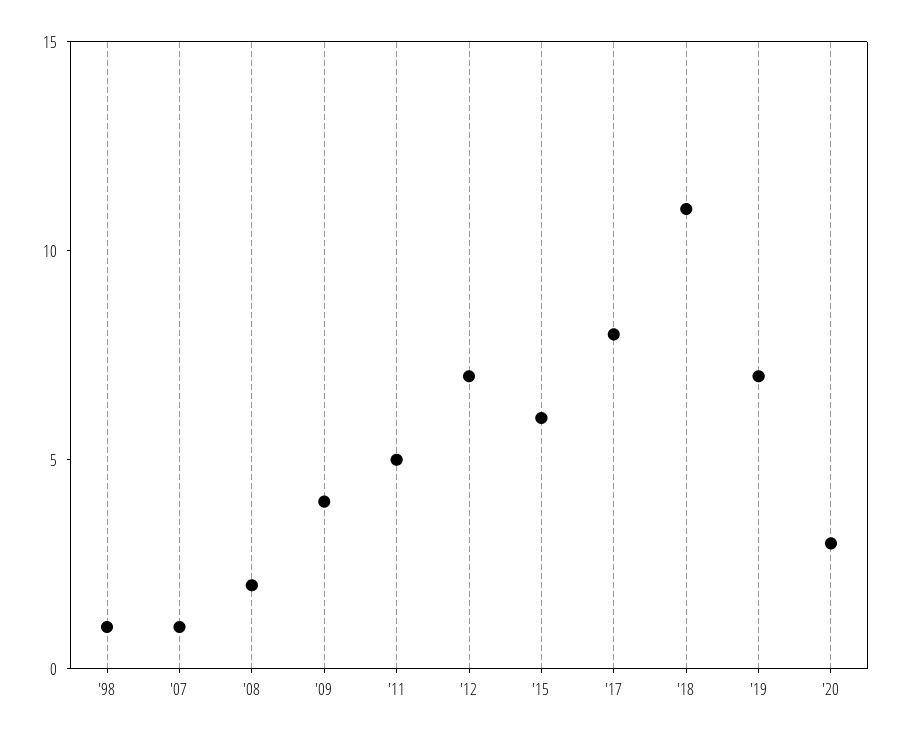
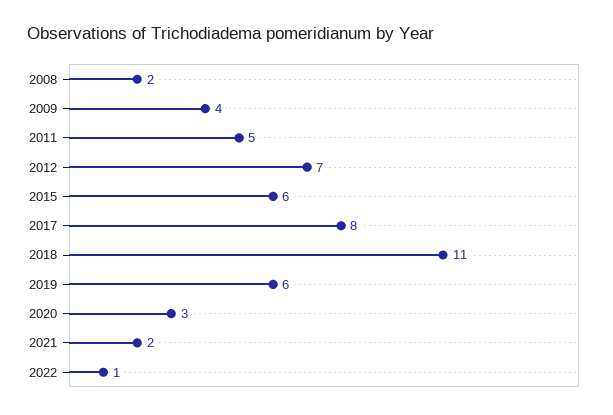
'98: 1 -> none
'07: 1 -> none
'19: 7 -> 6
2021: none -> 2
2022: none -> 1

